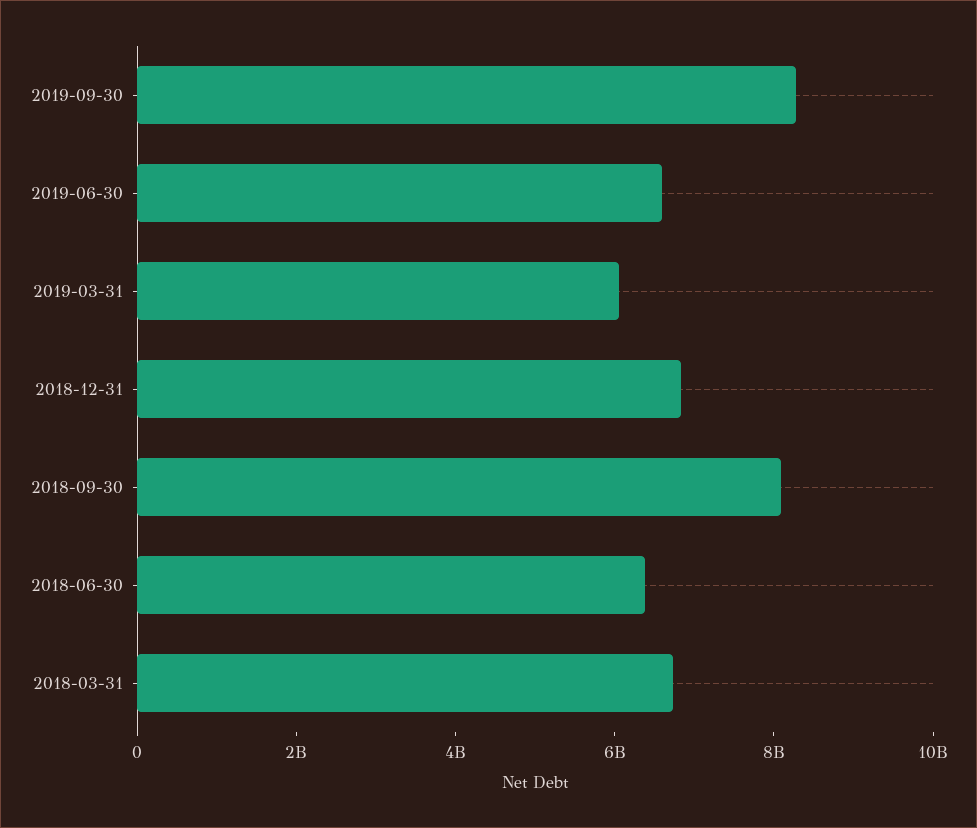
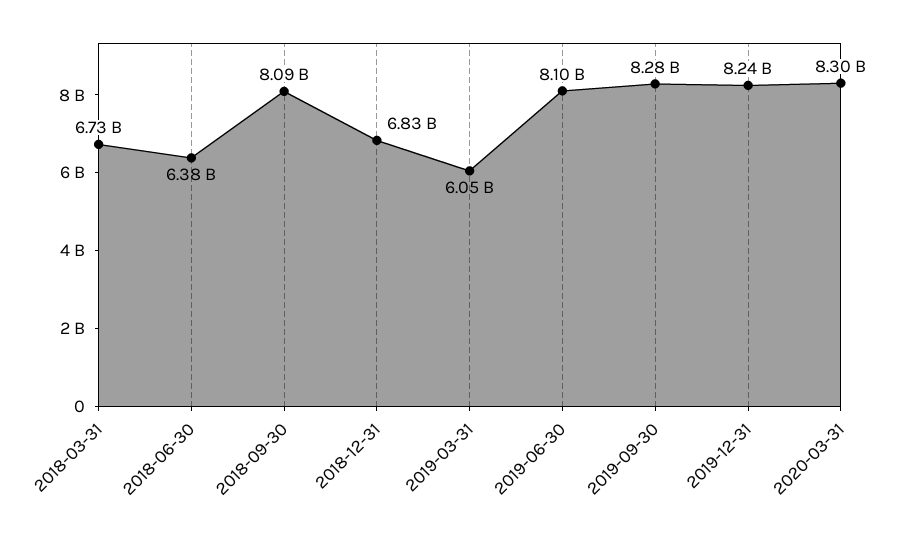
2019-06-30: 6500000000 -> 8100000000
2019-12-31: none -> 8240000000
2020-03-31: none -> 8300000000

